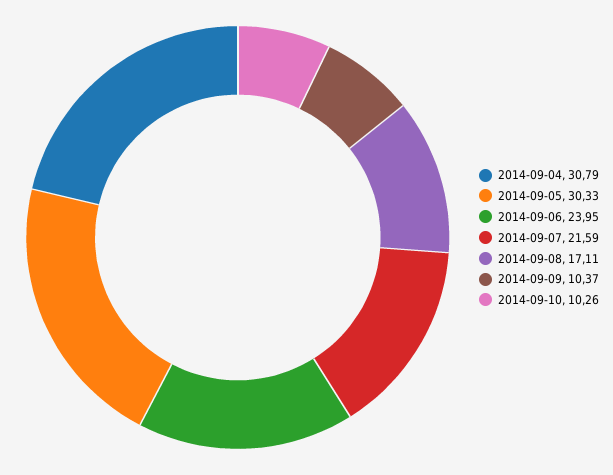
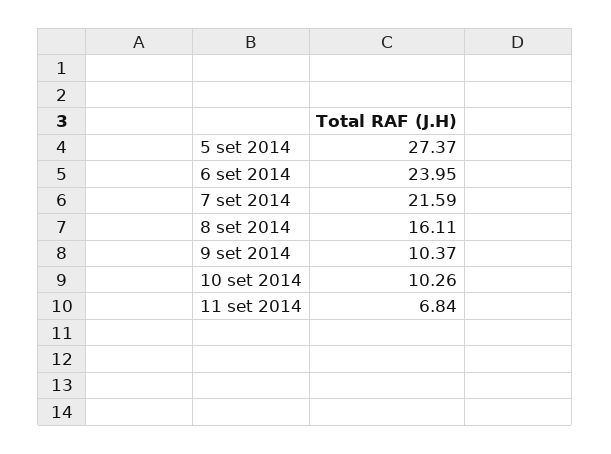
2014-09-04: 30.79 -> none
2014-09-05: 30.33 -> 27.37
2014-09-08: 17.11 -> 16.11
11 set 2014: none -> 6.84

